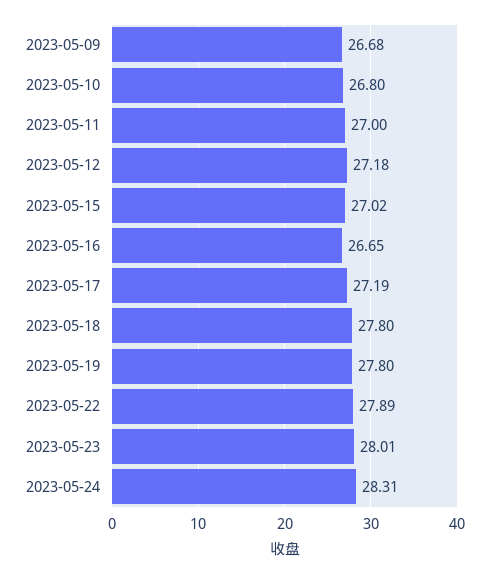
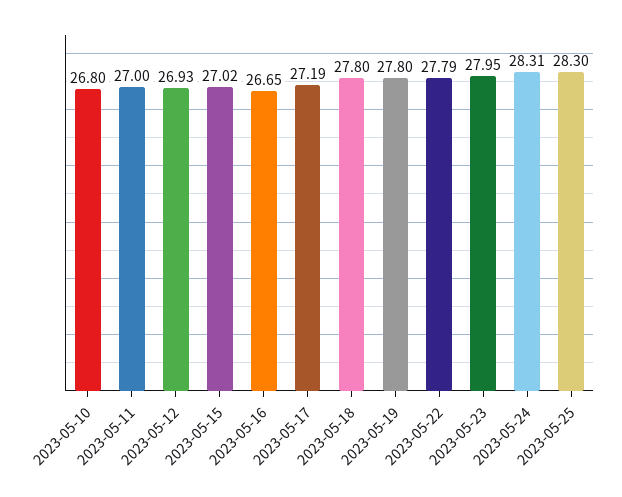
2023-05-09: 26.68 -> none
2023-05-12: 27.18 -> 26.93
2023-05-22: 27.89 -> 27.79
2023-05-23: 28.01 -> 27.95
2023-05-25: none -> 28.3

